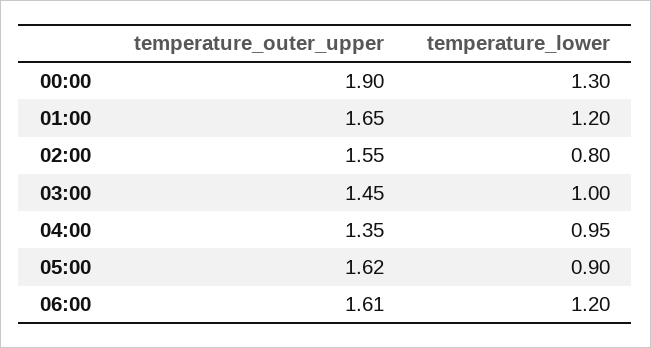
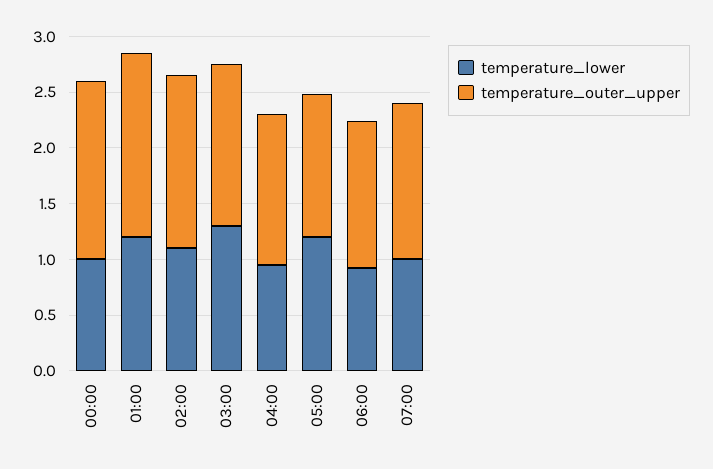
temperature_outer_upper, 00:00: 1.9 -> 1.6
temperature_lower, 00:00: 1.3 -> 1
temperature_lower, 02:00: 0.8 -> 1.1
temperature_lower, 03:00: 1 -> 1.3
temperature_outer_upper, 05:00: 1.62 -> 1.3
temperature_lower, 05:00: 0.9 -> 1.2
temperature_outer_upper, 06:00: 1.61 -> 1.3
temperature_lower, 06:00: 1.2 -> 0.9
temperature_lower, 07:00: none -> 1
temperature_outer_upper, 07:00: none -> 1.4

